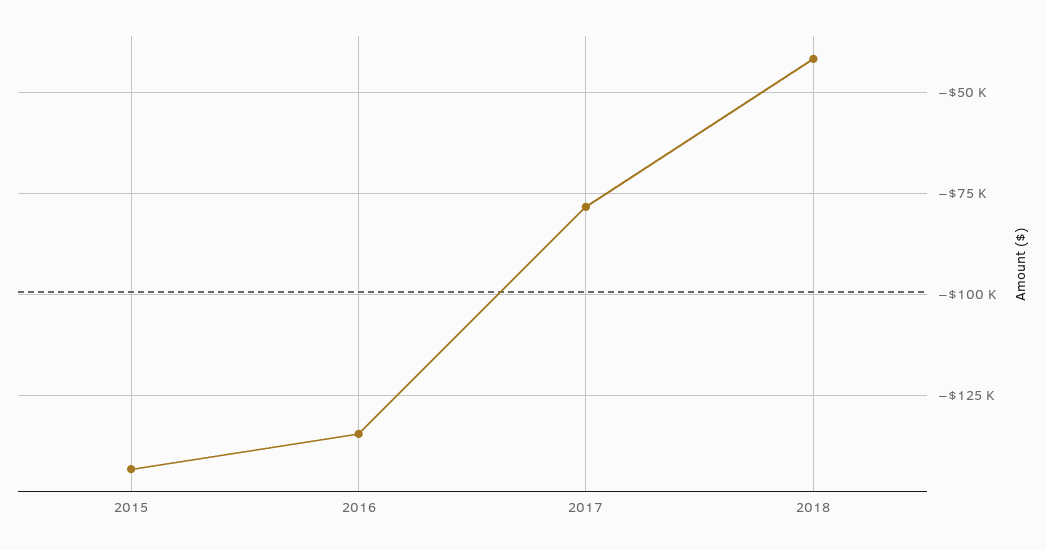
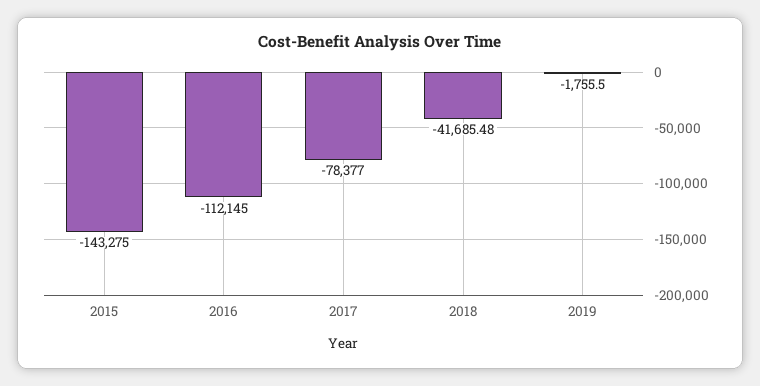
2016: -135000 -> -112145
2019: none -> -1755.5

